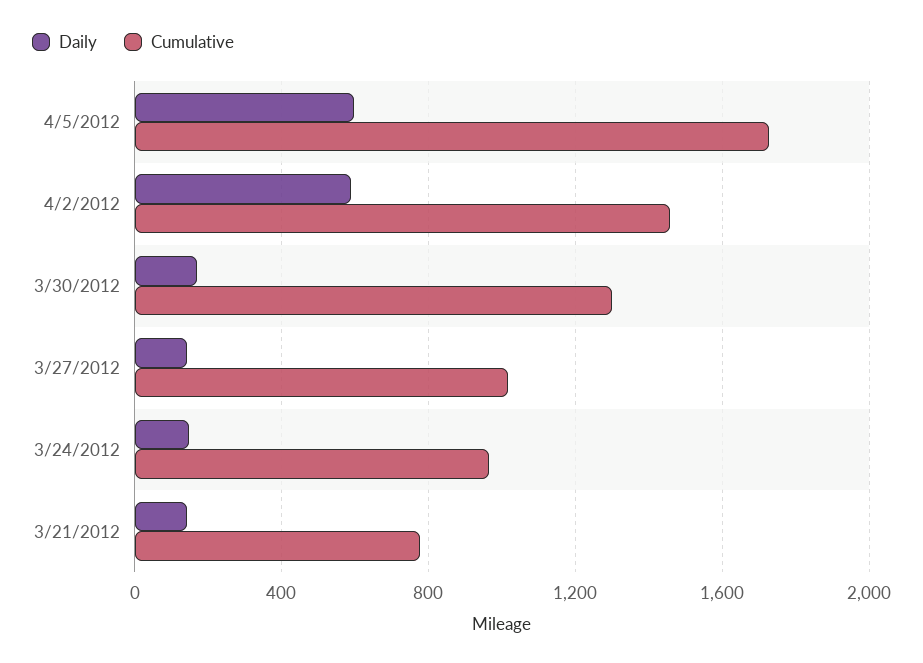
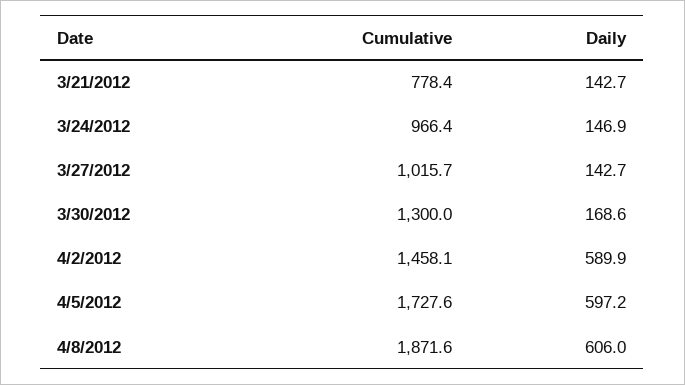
Cumulative, 4/8/2012: none -> 1871.6
Daily, 4/8/2012: none -> 606

